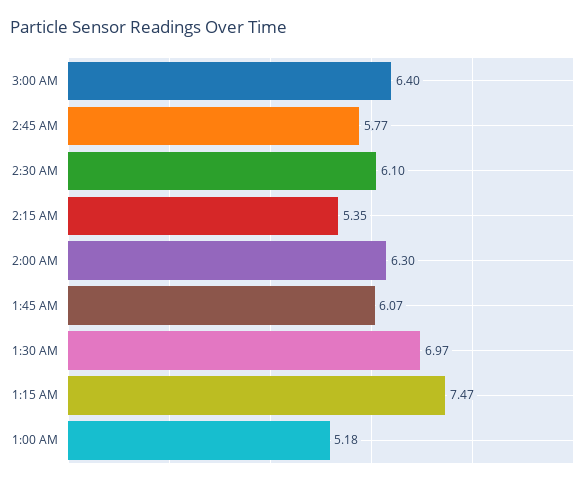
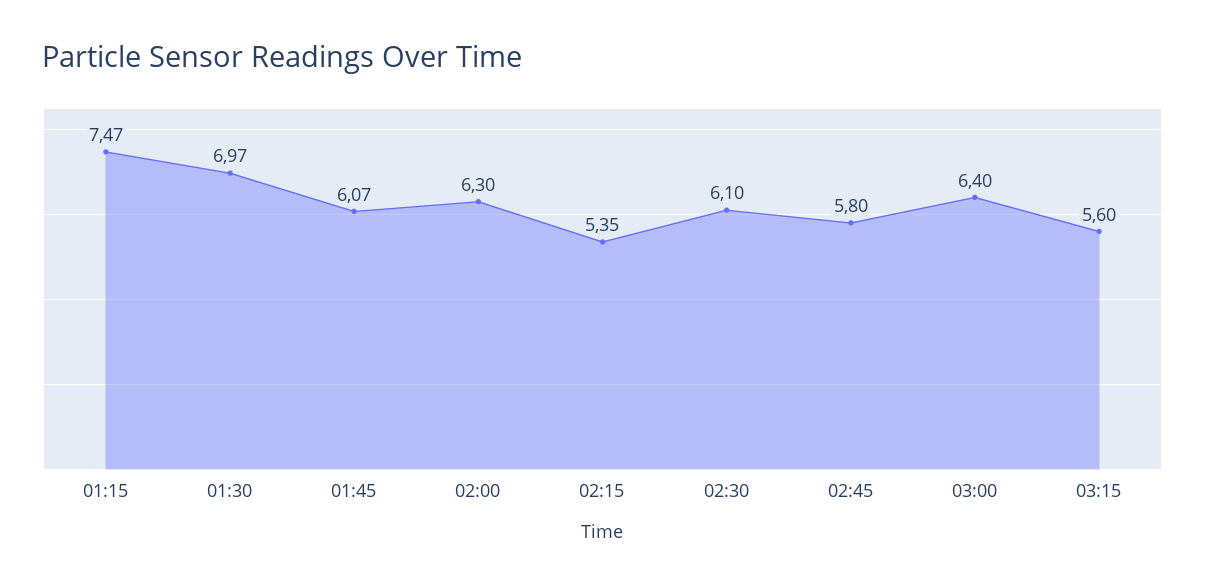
2:45 AM: 5.77 -> 5.8
1:00 AM: 5.18 -> none
03:15: none -> 5.6

